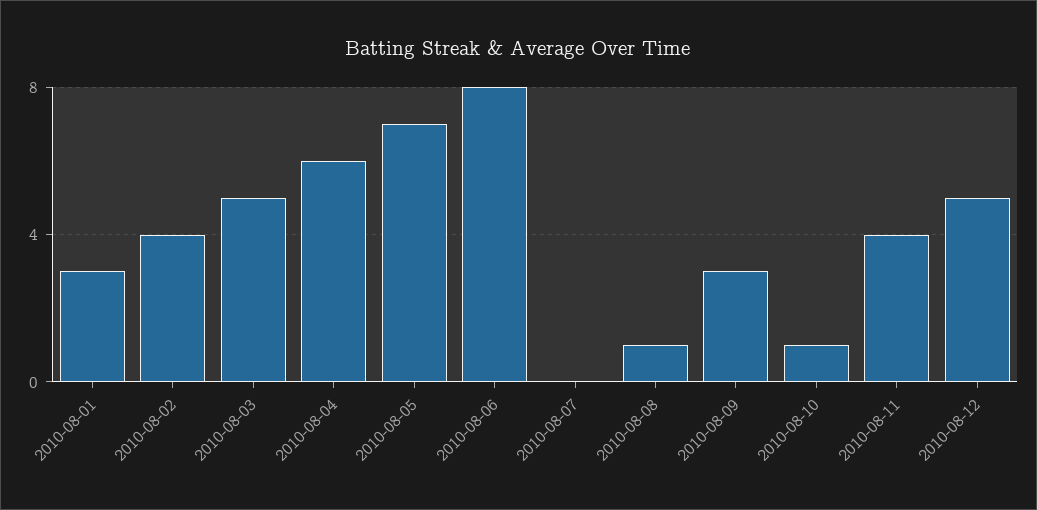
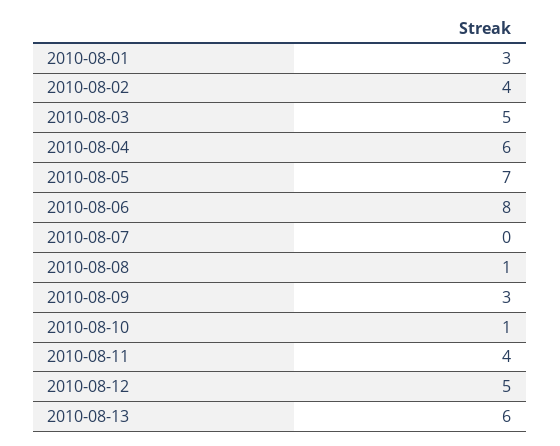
2010-08-13: none -> 6

